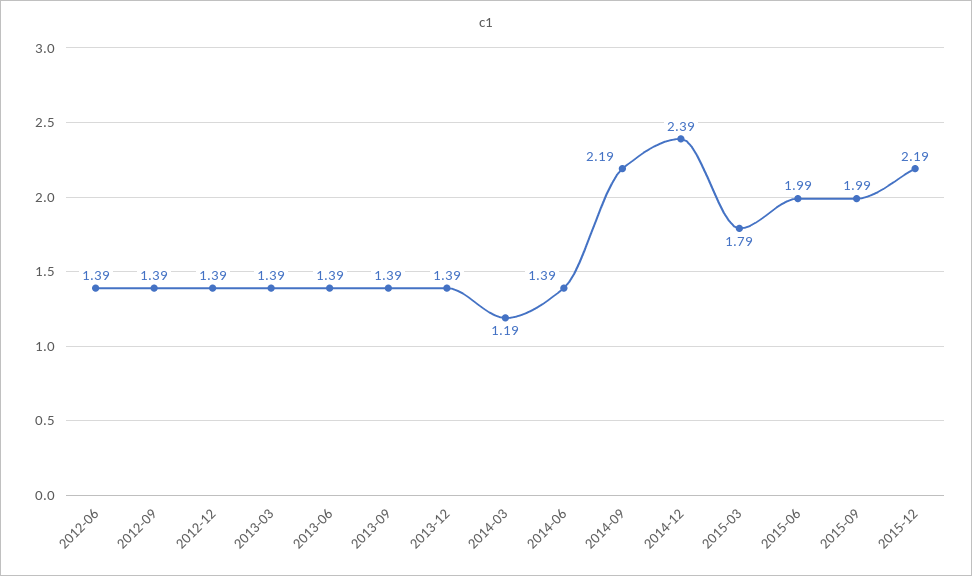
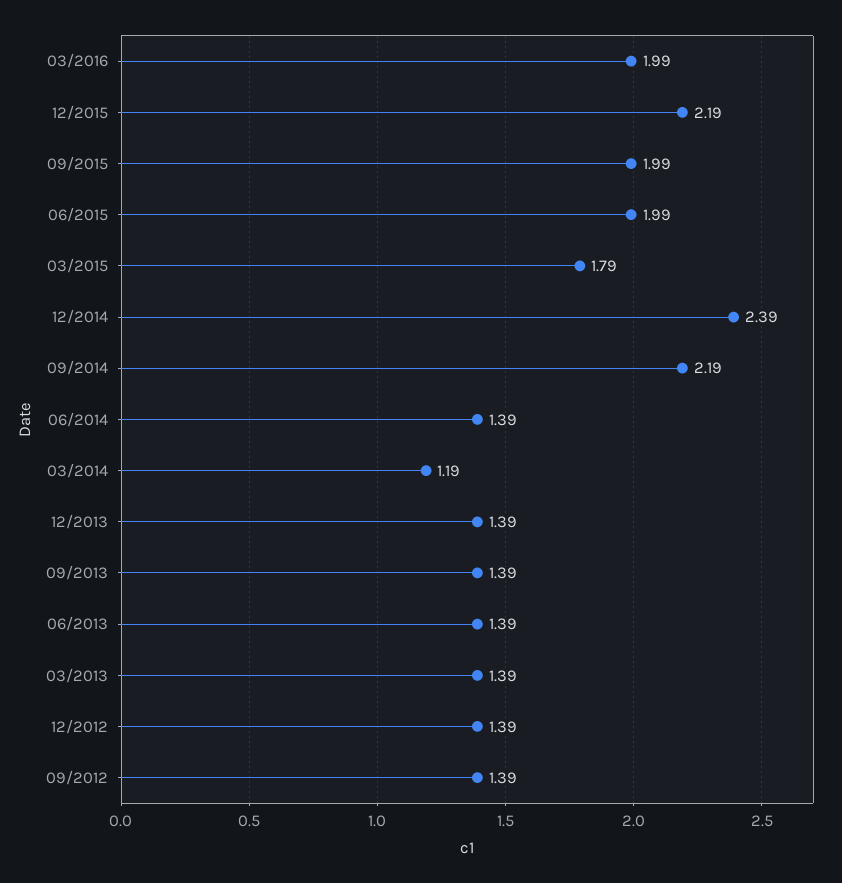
2012-06: 1.39 -> none
03/2016: none -> 1.99

